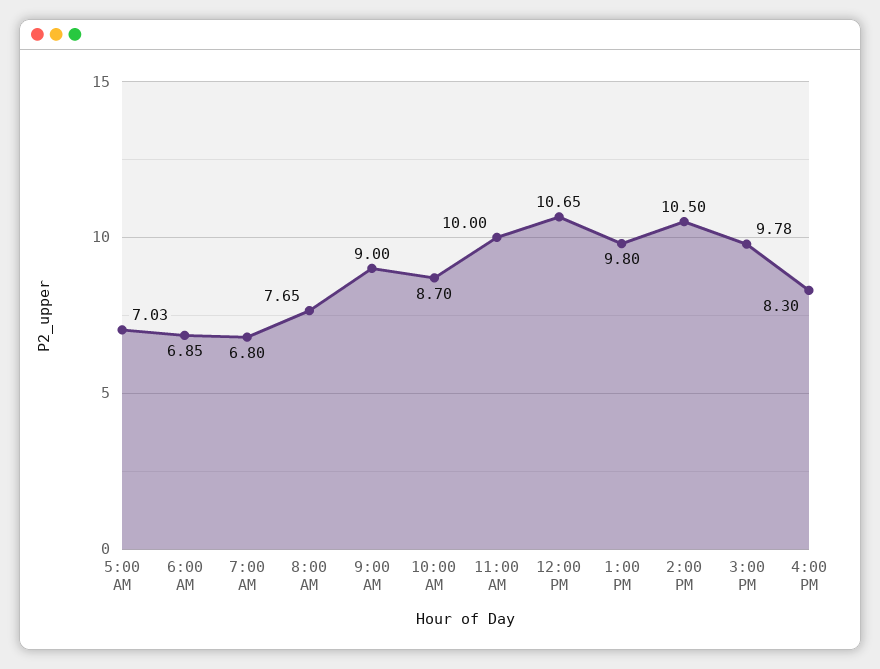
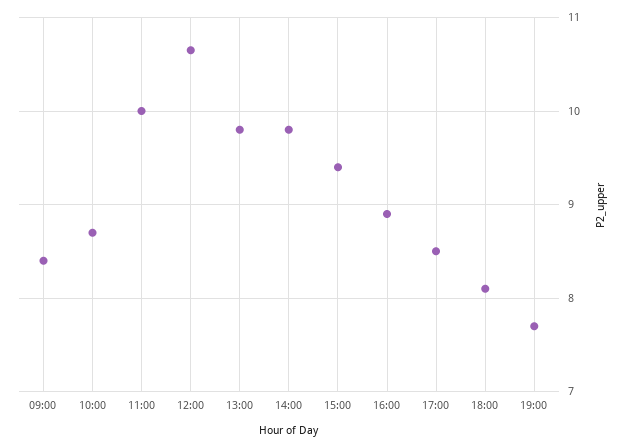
5:00 AM: 7.03 -> none
6:00 AM: 6.85 -> none
7:00 AM: 6.8 -> none
8:00 AM: 7.65 -> none
9:00 AM: 9 -> 8.4
2:00 PM: 10.5 -> 9.8
3:00 PM: 9.78 -> 9.4
4:00 PM: 8.3 -> 8.9
17:00: none -> 8.5
18:00: none -> 8.1
19:00: none -> 7.7

